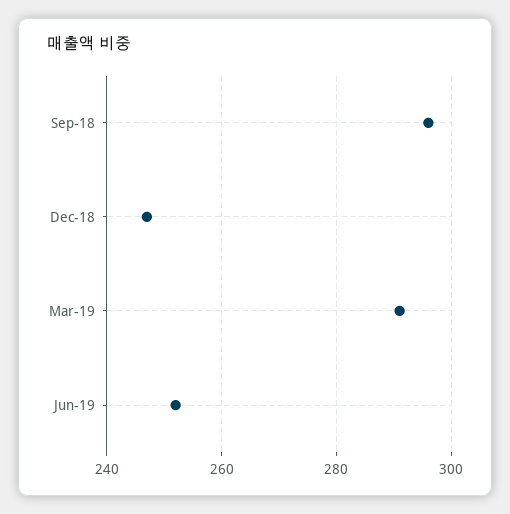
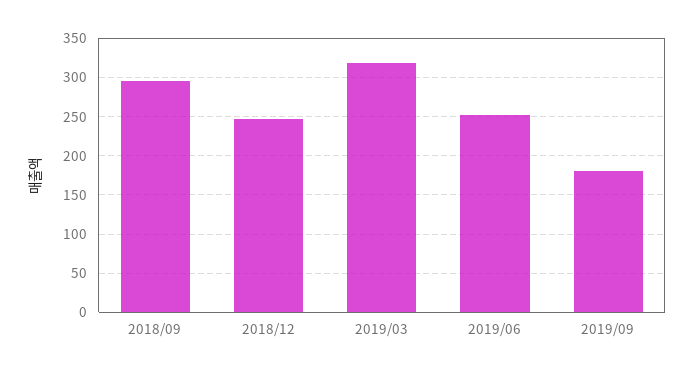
Mar-19: 290 -> 320
2019/09: none -> 180

